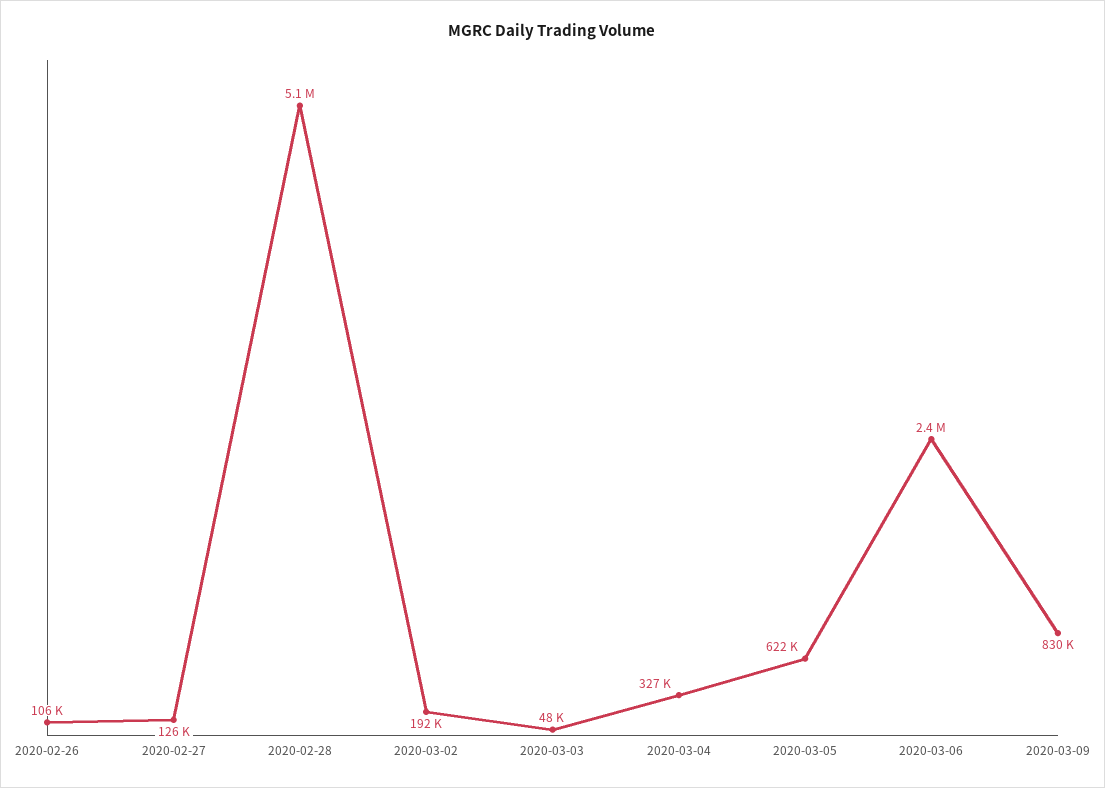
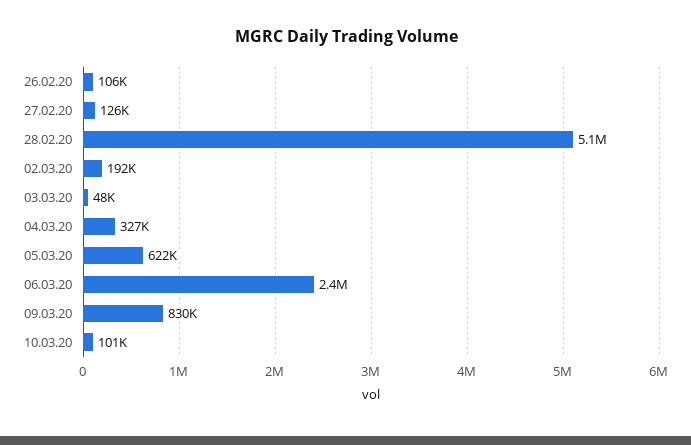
10.03.20: none -> 101000

